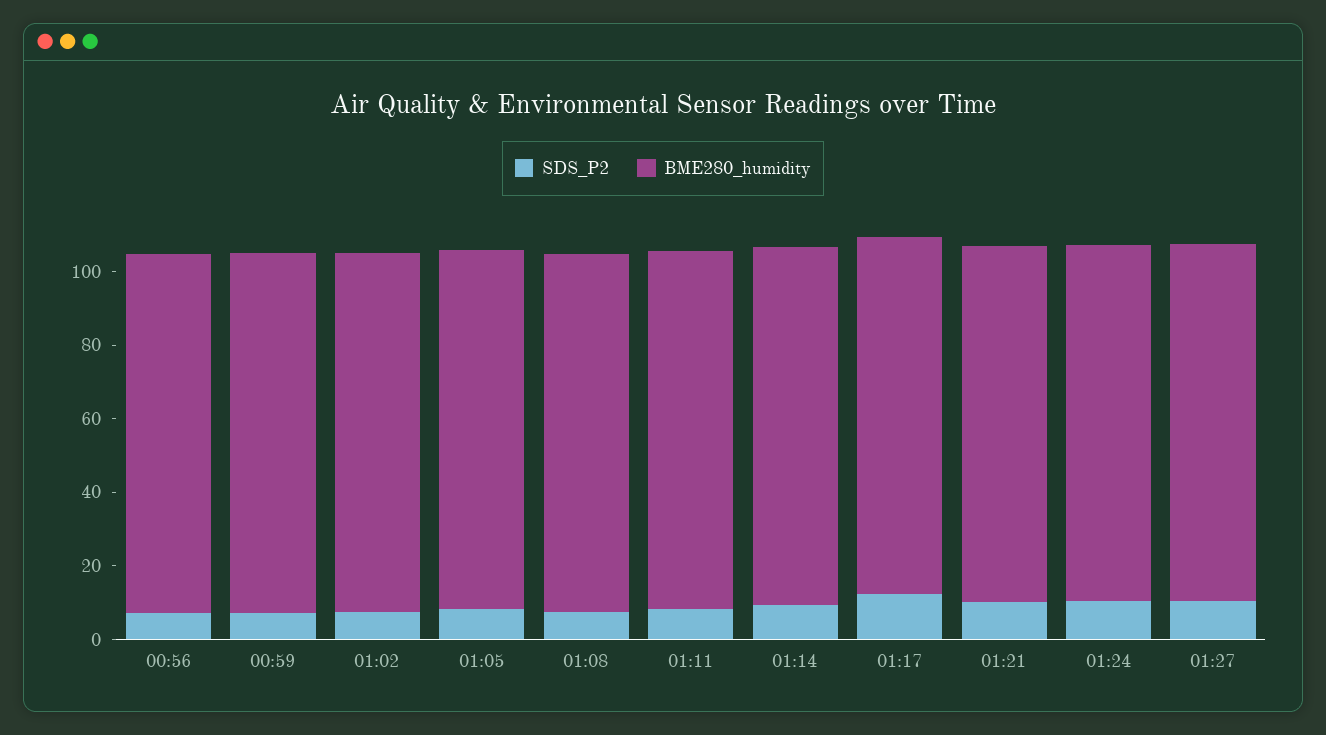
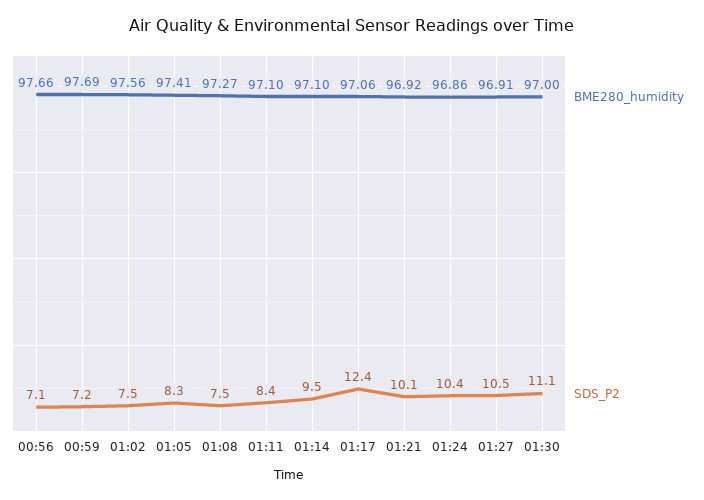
BME280_humidity, 01:30: none -> 97
SDS_P2, 01:30: none -> 11.1

